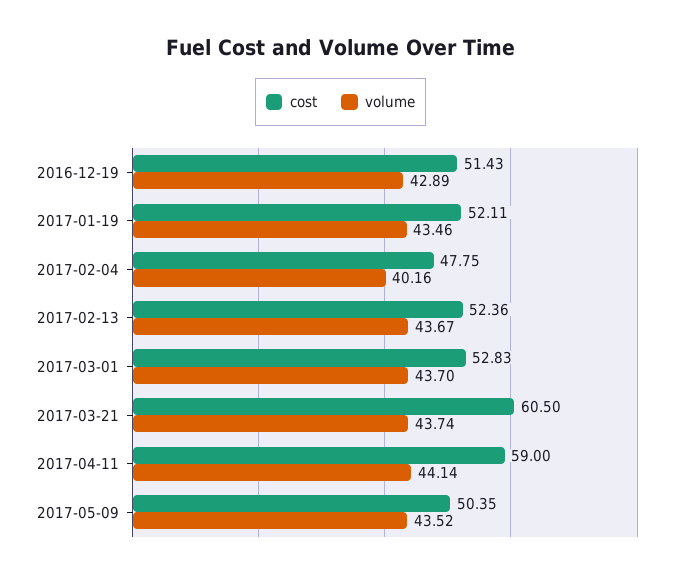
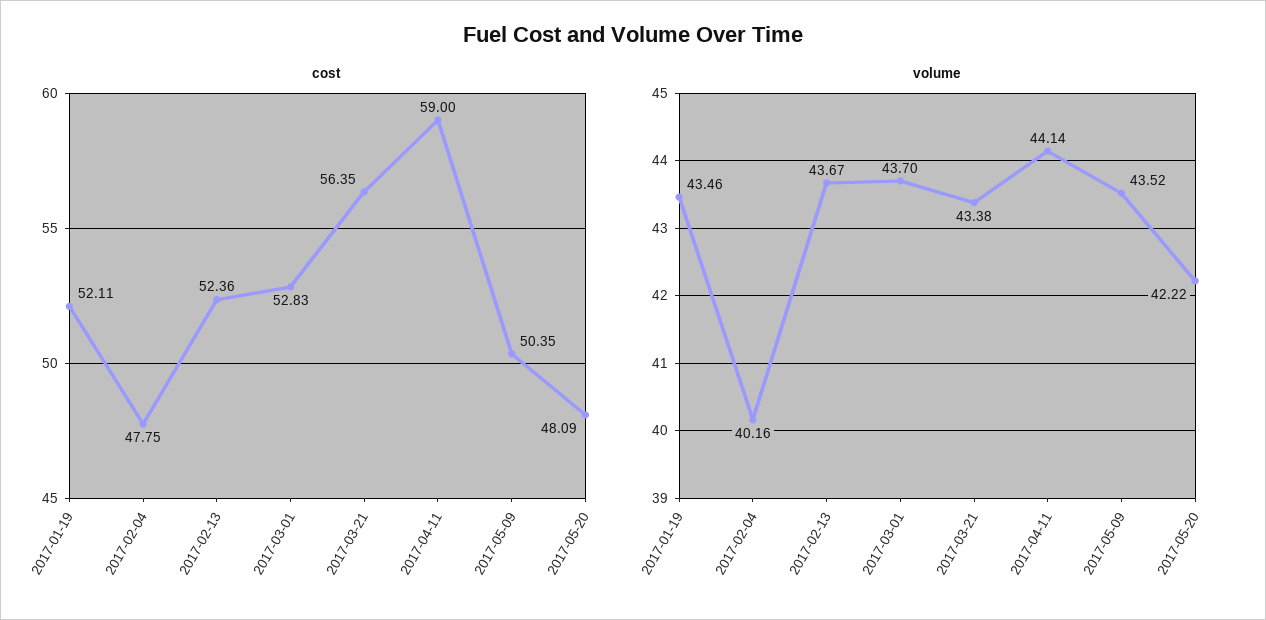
cost, 2016-12-19: 51.43 -> none
volume, 2016-12-19: 42.89 -> none
cost, 2017-03-21: 60.5 -> 56.35
volume, 2017-03-21: 43.74 -> 43.38
cost, 2017-05-20: none -> 48.09
volume, 2017-05-20: none -> 42.22

